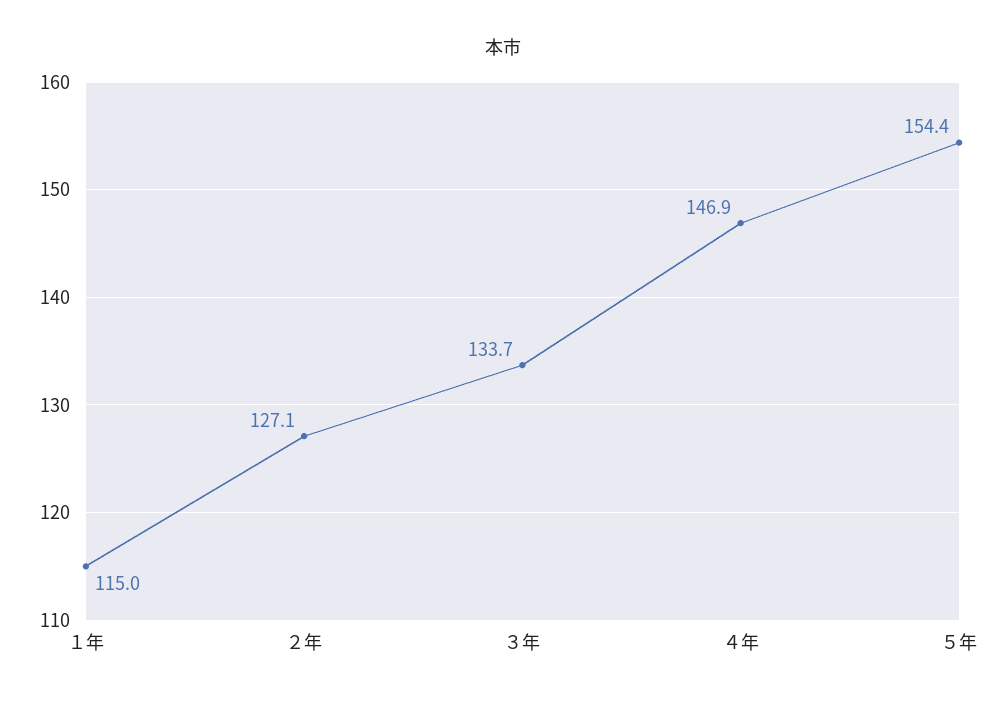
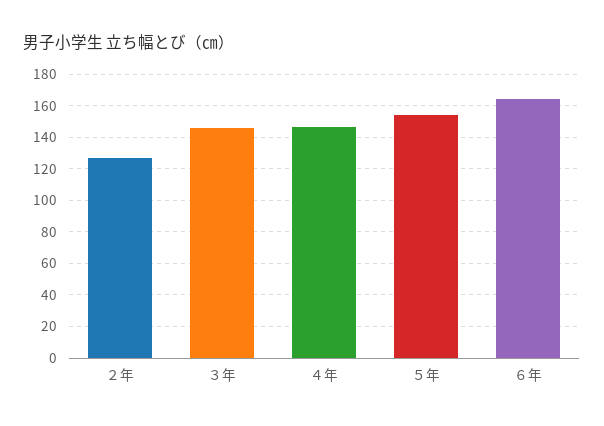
１年: 115 -> none
３年: 133.7 -> 145
６年: none -> 165

